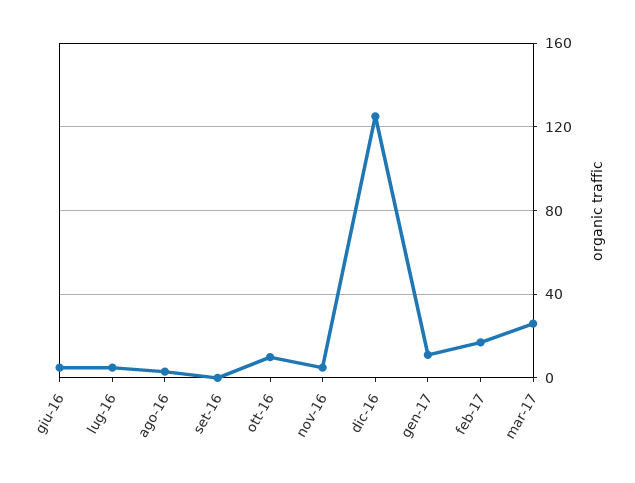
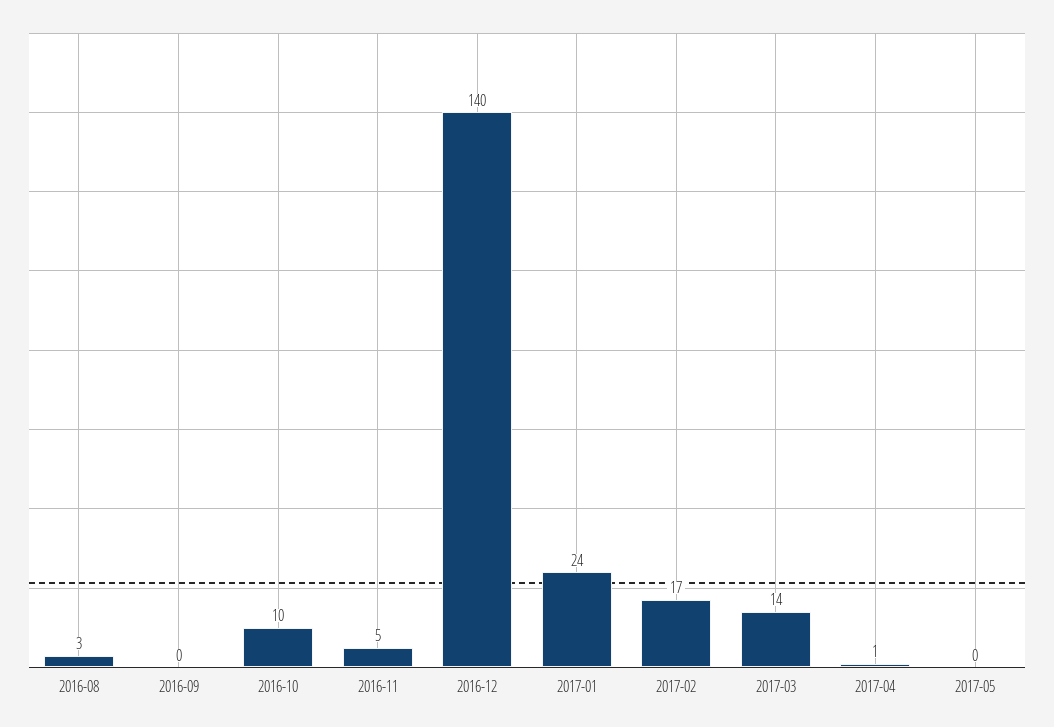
giu-16: 5 -> none
lug-16: 5 -> none
dic-16: 125 -> 140
gen-17: 10 -> 24
mar-17: 25 -> 14
2017-04: none -> 1
2017-05: none -> 0

